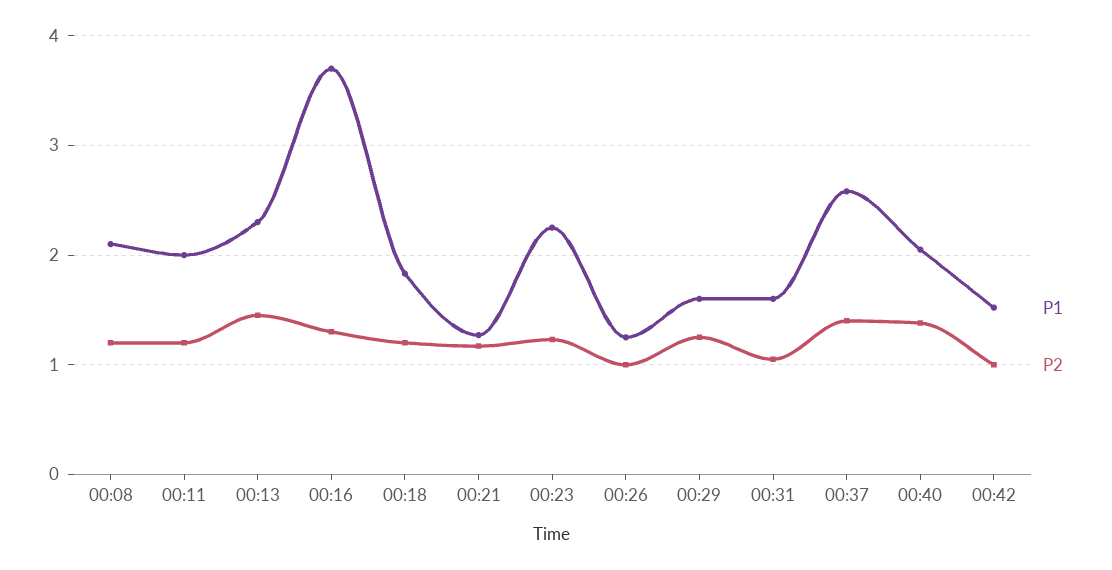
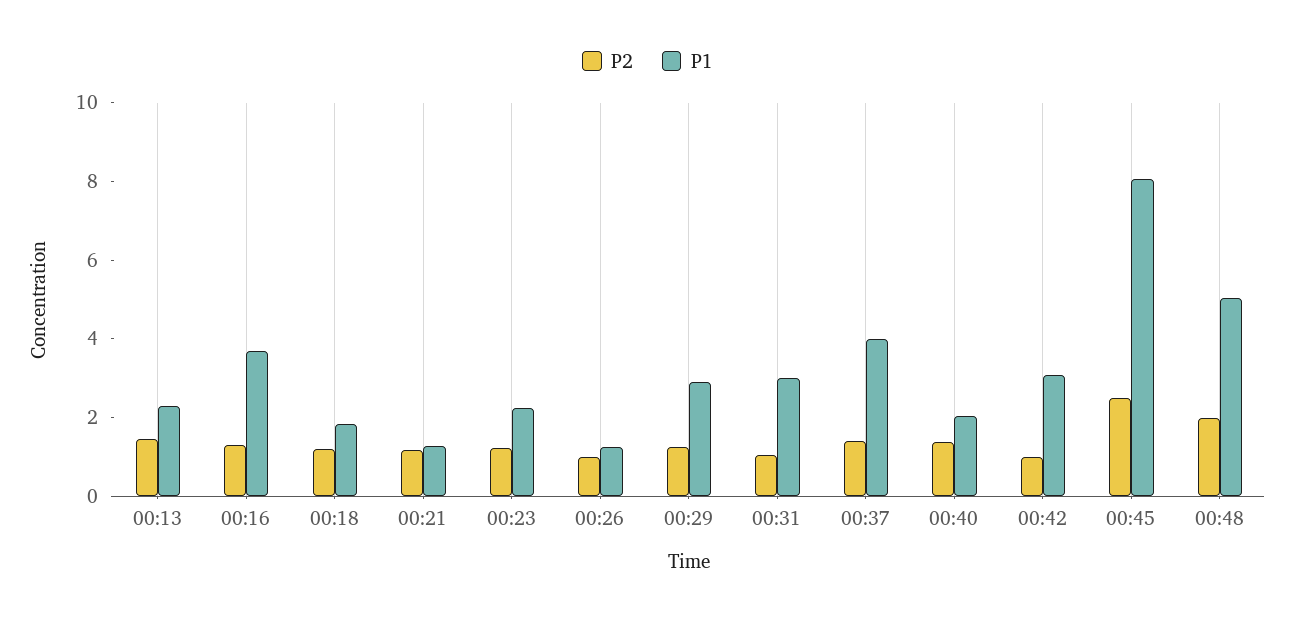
P1, 00:08: 2.1 -> none
P2, 00:08: 1.2 -> none
P1, 00:11: 2 -> none
P2, 00:11: 1.2 -> none
P1, 00:29: 1.6 -> 3
P1, 00:31: 1.6 -> 3
P1, 00:37: 2.6 -> 4
P1, 00:42: 1.5 -> 3
P2, 00:45: none -> 2.5
P1, 00:45: none -> 8
P2, 00:48: none -> 2
P1, 00:48: none -> 5

